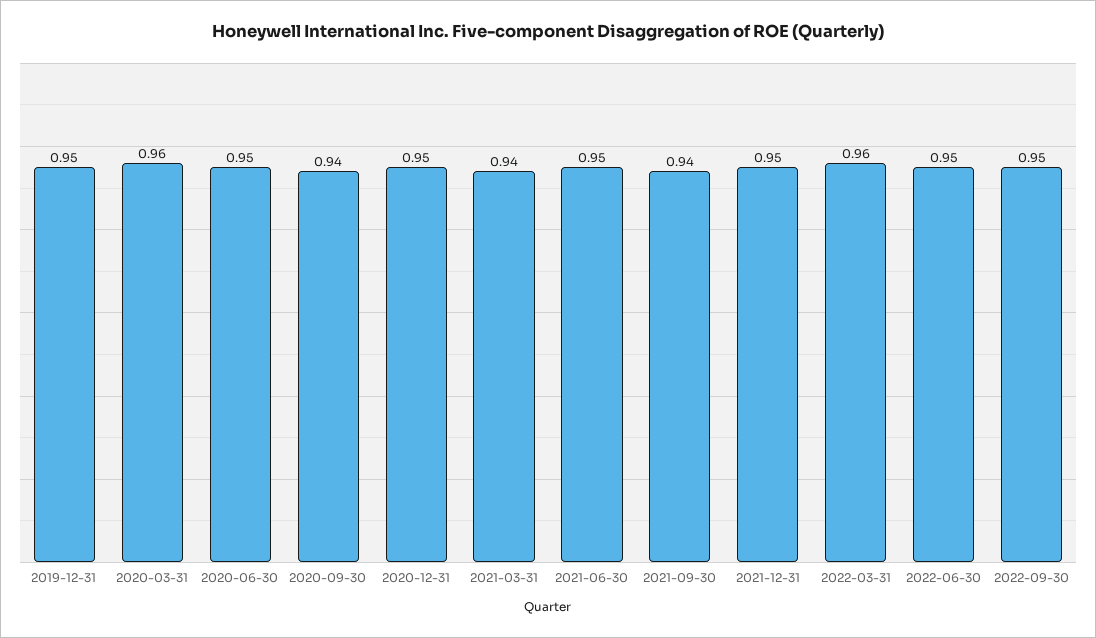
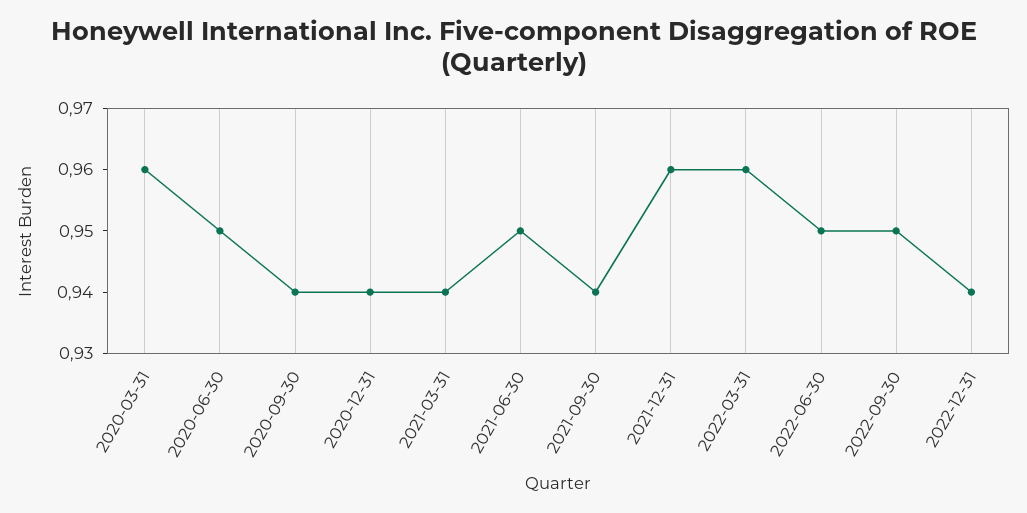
2019-12-31: 0.95 -> none
2020-12-31: 0.95 -> 0.94
2021-12-31: 0.95 -> 0.96
2022-12-31: none -> 0.94

